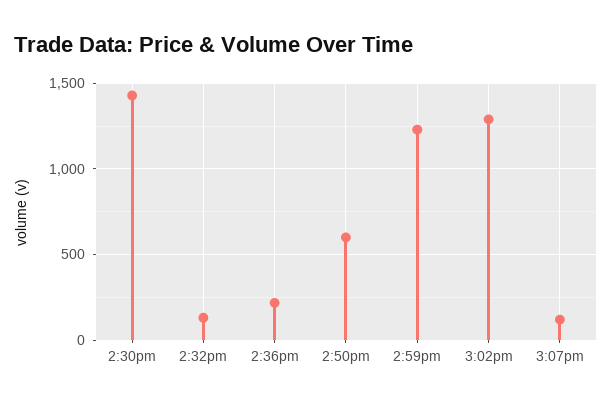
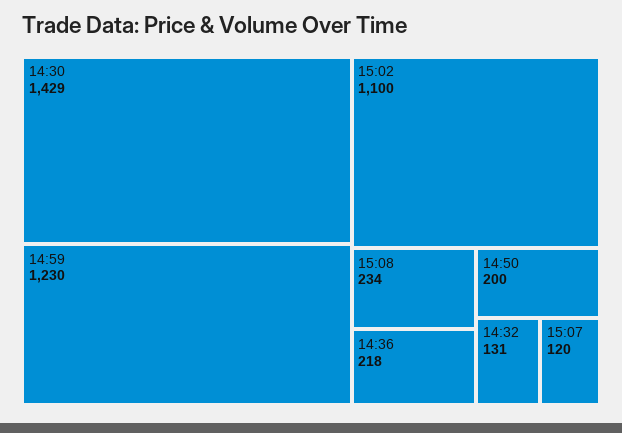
2:50pm: 600 -> 200
3:02pm: 1300 -> 1100
15:08: none -> 234

